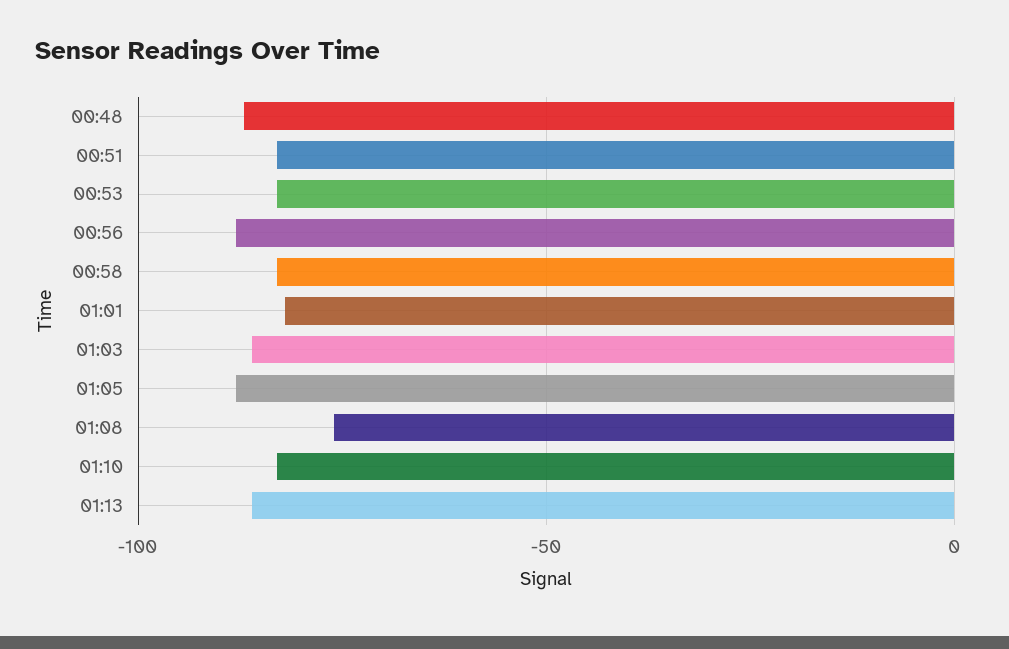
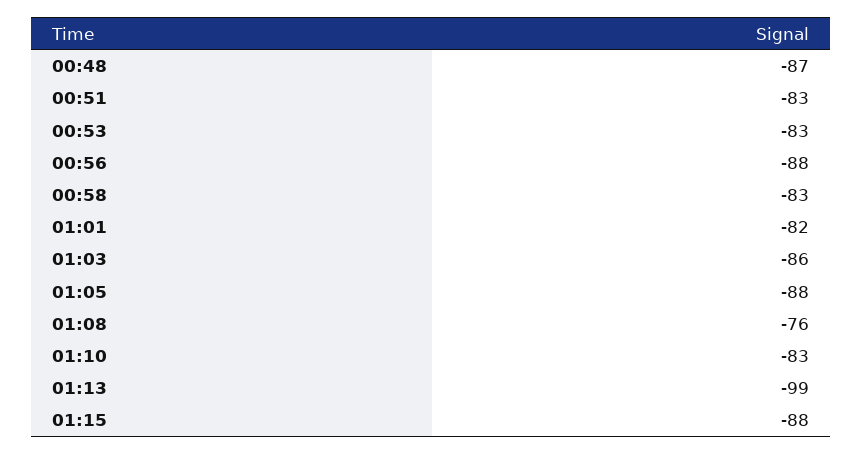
01:13: -85 -> -99
01:15: none -> -88

